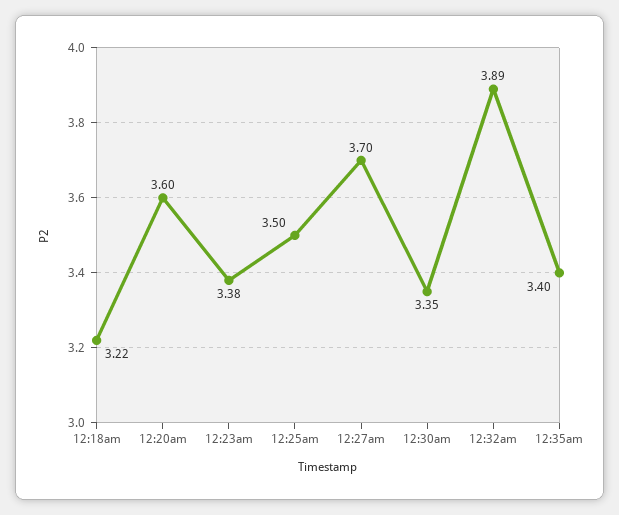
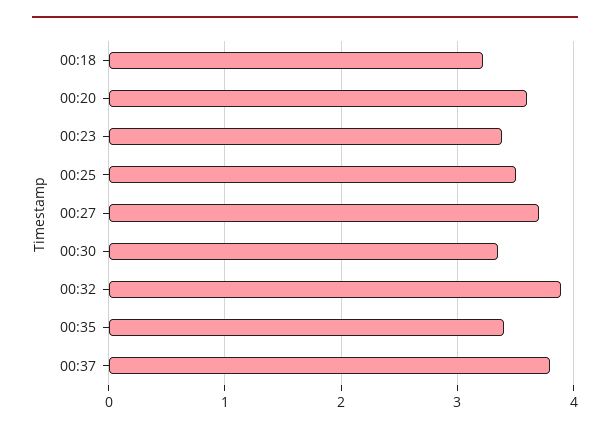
00:37: none -> 3.8

